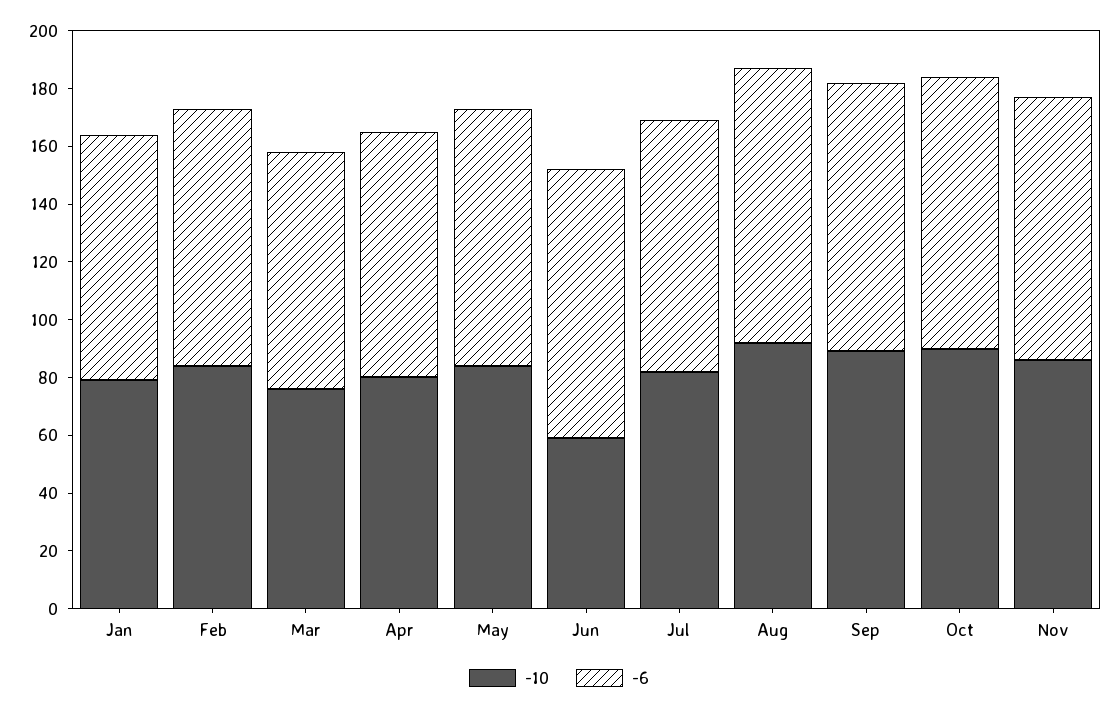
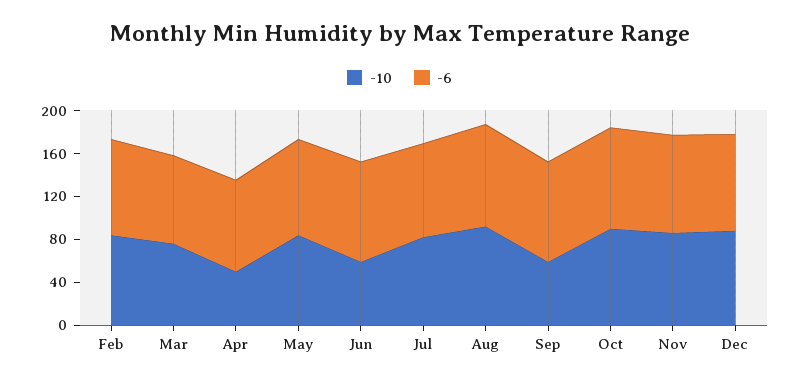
-10, Jan: 80 -> none
-6, Jan: 85 -> none
-10, Apr: 80 -> 50
-10, Sep: 90 -> 60
-10, Dec: none -> 90
-6, Dec: none -> 90

